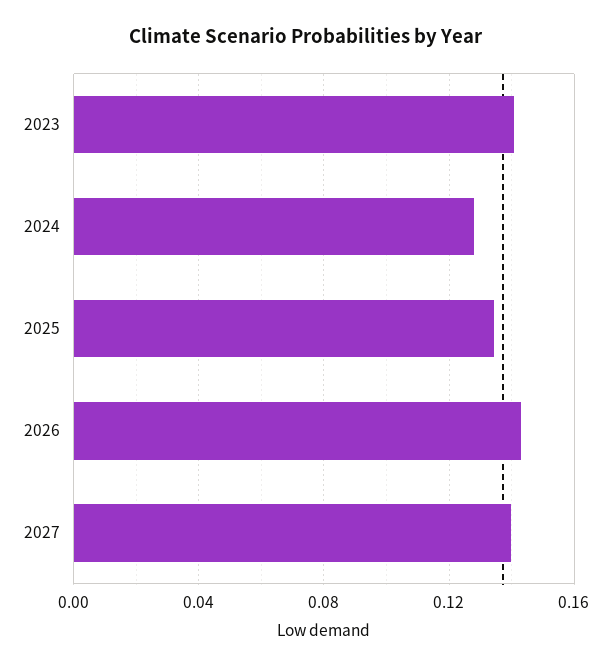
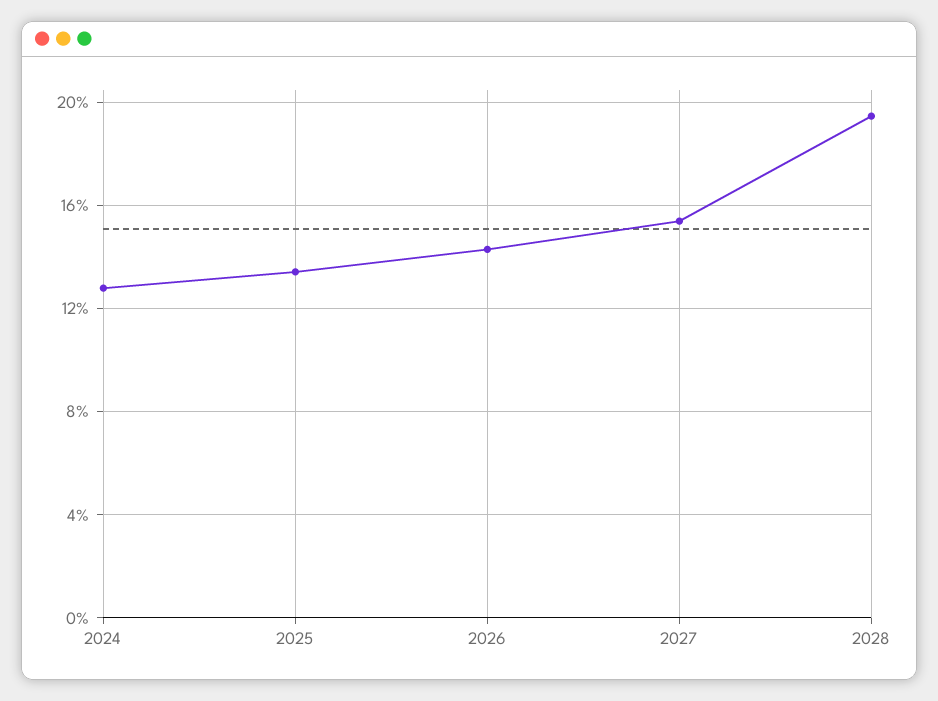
2023: 0.14 -> none
2027: 0.14 -> 0.155
2028: none -> 0.195

